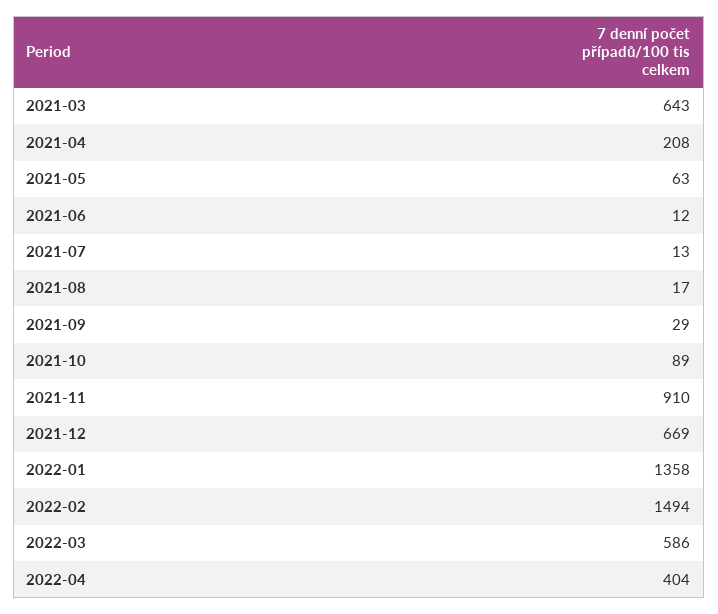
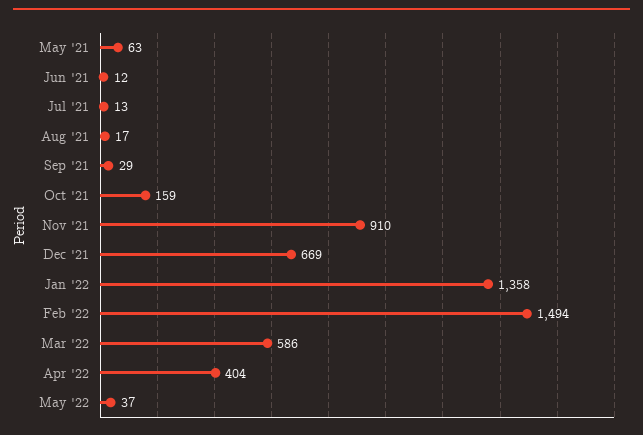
2021-03: 643 -> none
2021-04: 208 -> none
2021-10: 89 -> 159
May '22: none -> 37

